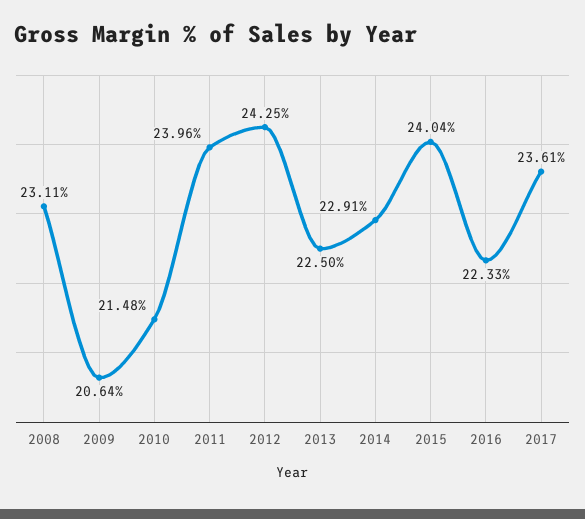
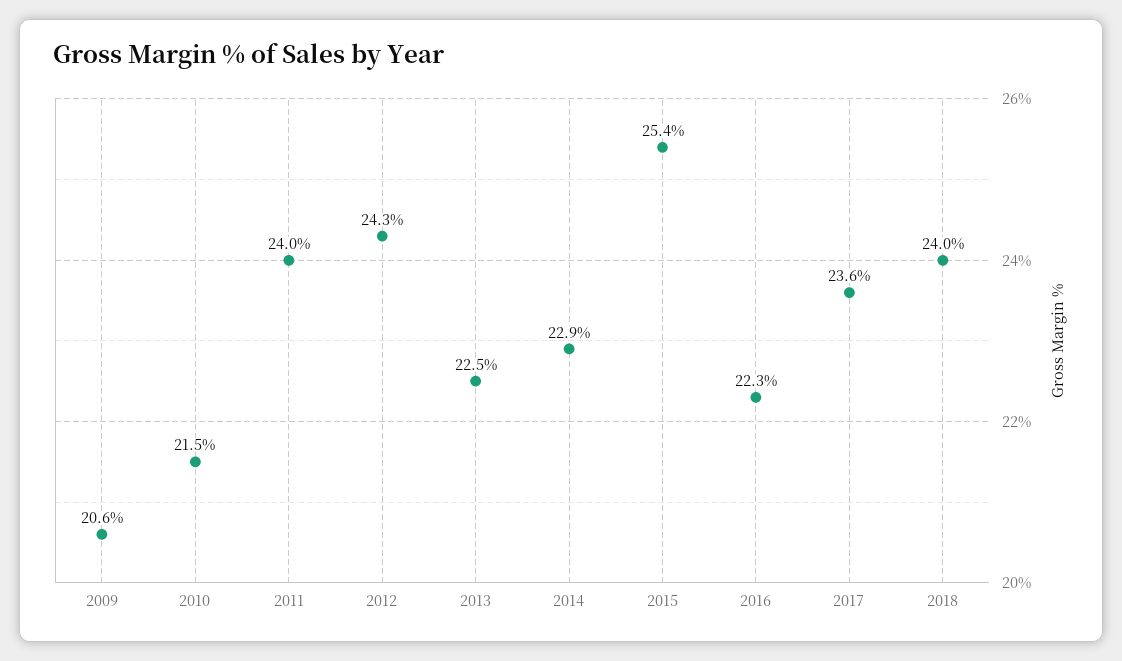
2008: 23.11 -> none
2015: 24.04 -> 25.4
2018: none -> 24

